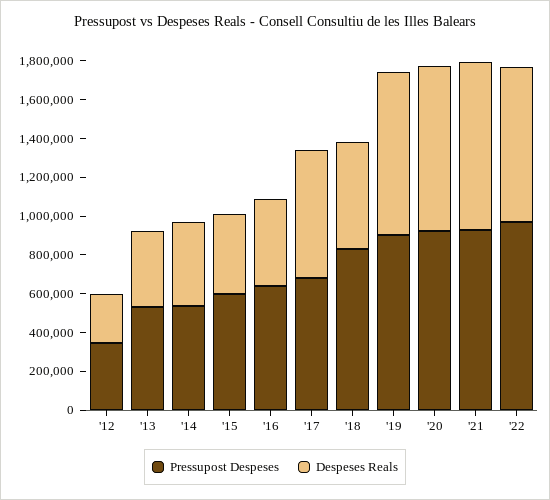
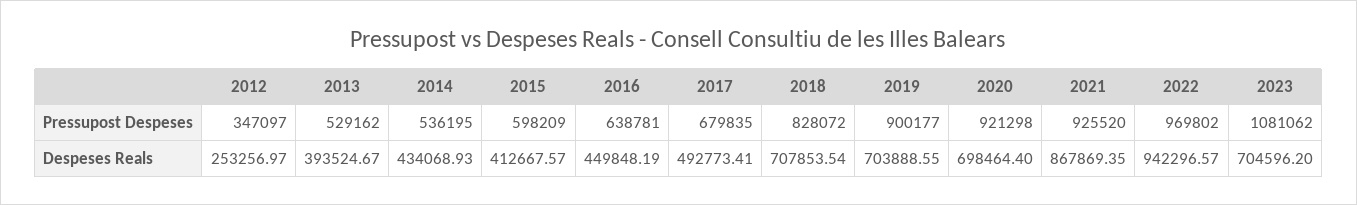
Despeses Reals, '17: 650000 -> 492773.41
Despeses Reals, '18: 550000 -> 707853.54
Despeses Reals, '19: 850000 -> 703888.55
Despeses Reals, '20: 850000 -> 698464.4
Despeses Reals, '22: 800000 -> 942296.57
Pressupost Despeses, 2023: none -> 1081062
Despeses Reals, 2023: none -> 704596.2

